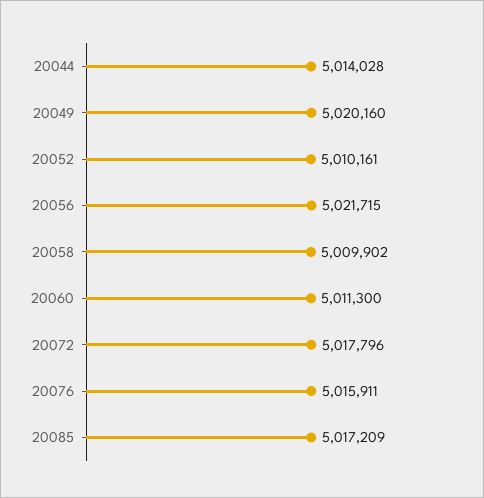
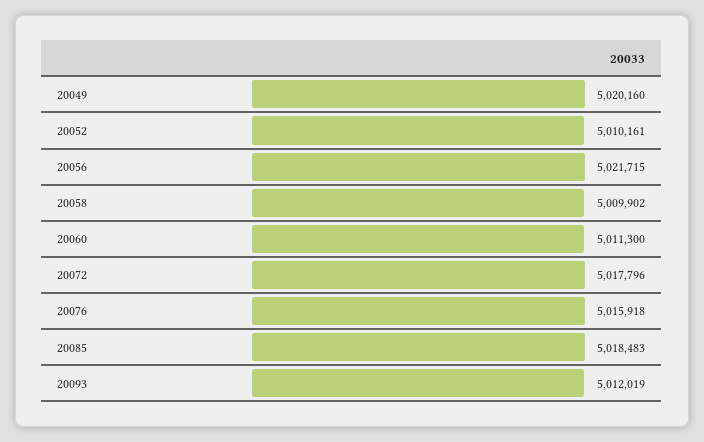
20044: 5014028 -> none
20076: 5015911 -> 5015918
20085: 5017209 -> 5018483
20093: none -> 5012019

